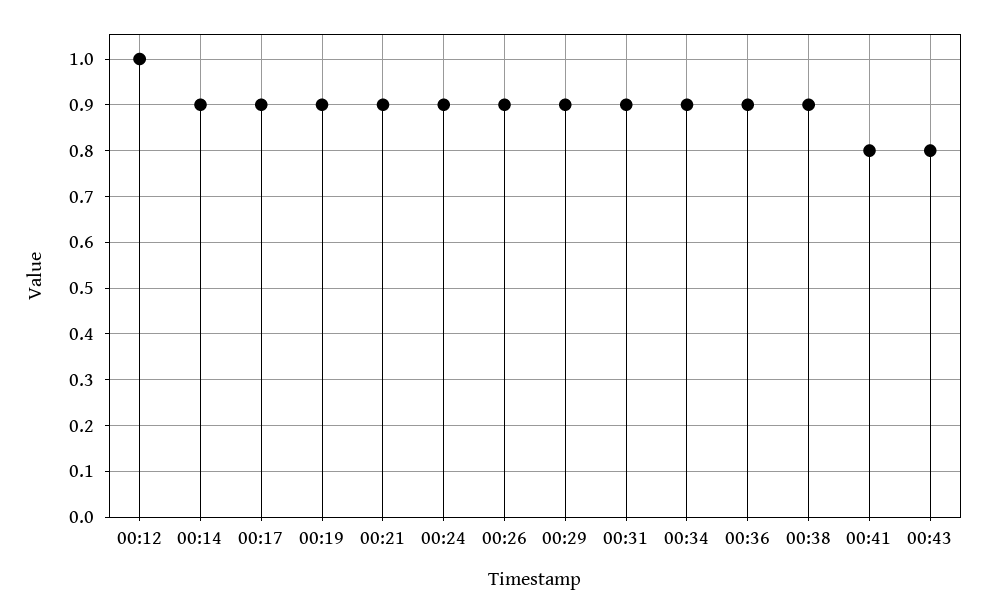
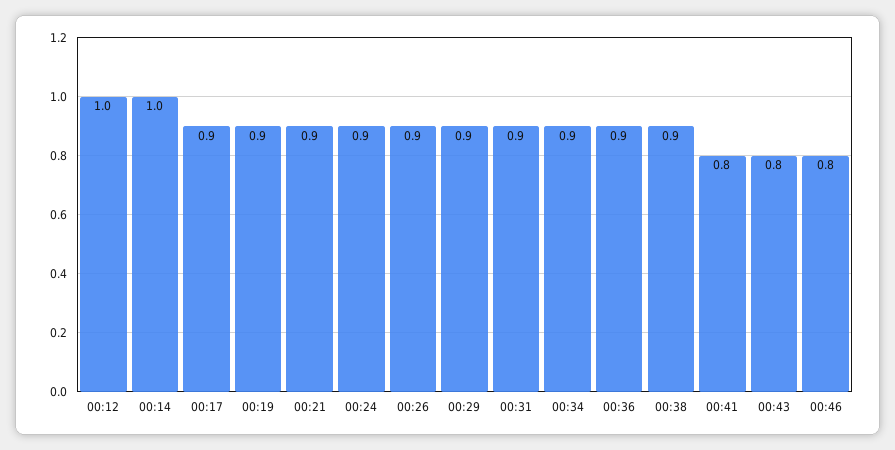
00:14: 0.9 -> 1
00:46: none -> 0.8

